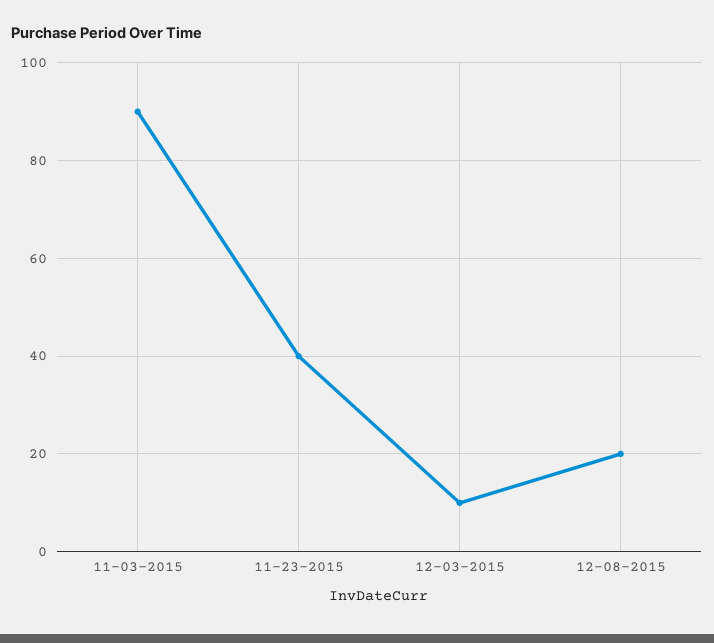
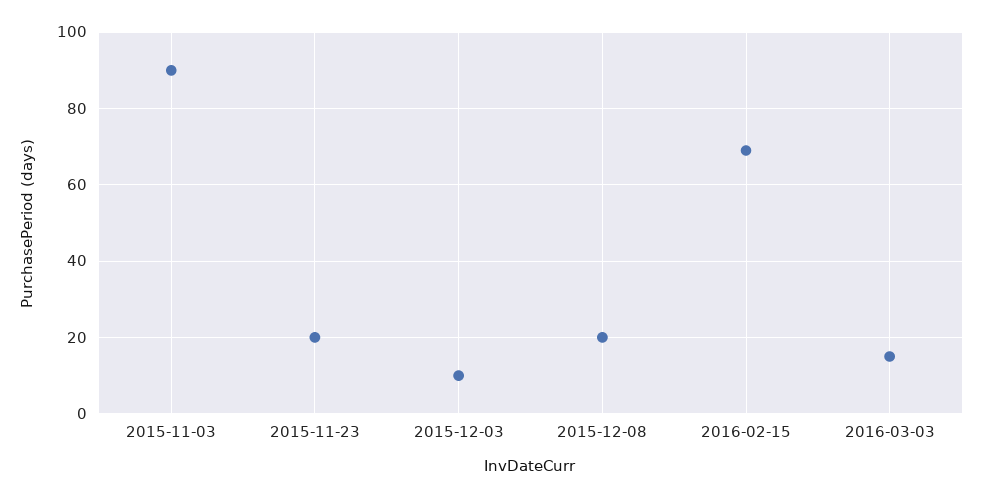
11-23-2015: 40 -> 20
2016-02-15: none -> 70
2016-03-03: none -> 15

